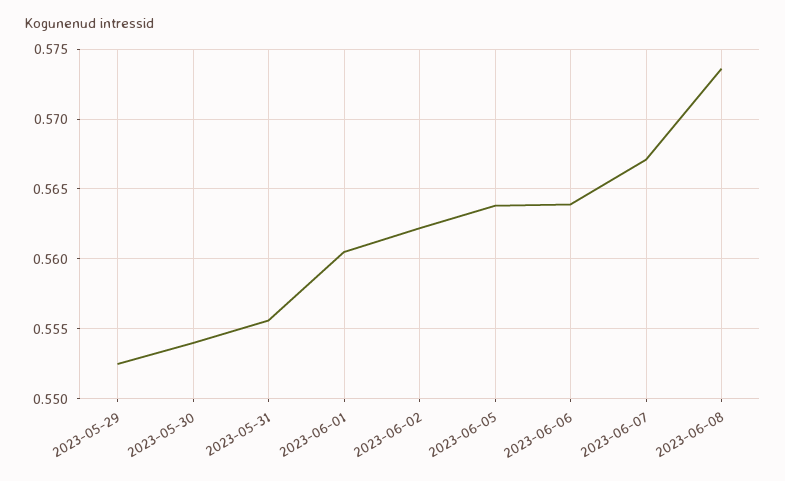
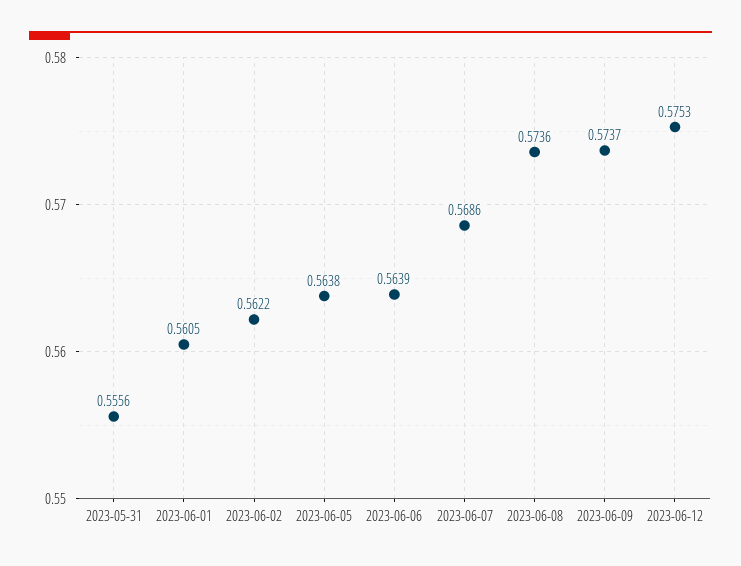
2023-05-29: 0.5525 -> none
2023-05-30: 0.554 -> none
2023-06-07: 0.567 -> 0.5686
2023-06-09: none -> 0.5737
2023-06-12: none -> 0.5753

